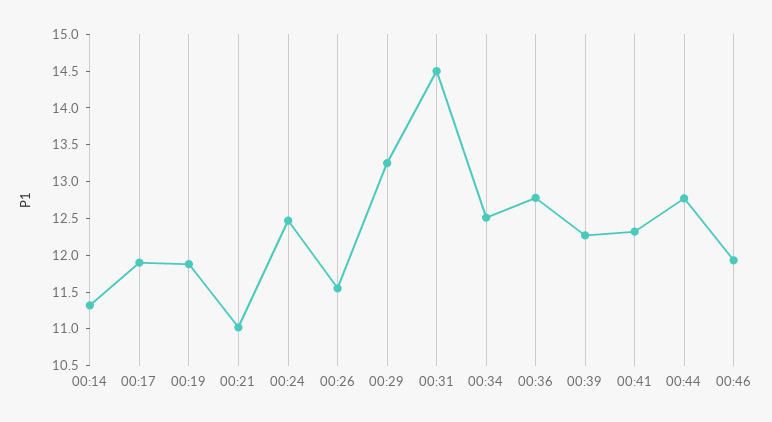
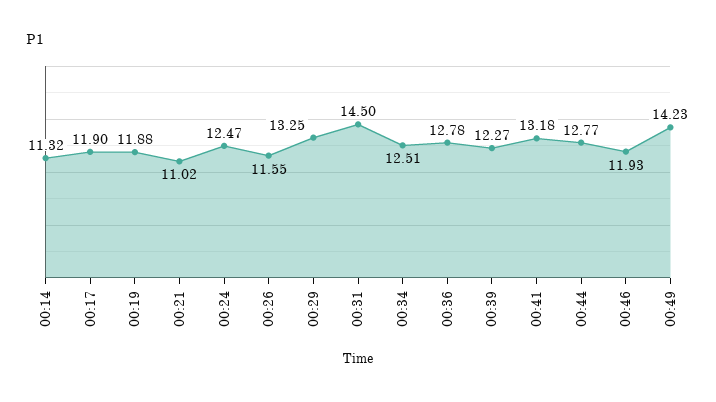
00:41: 12.25 -> 13.18
00:49: none -> 14.23

